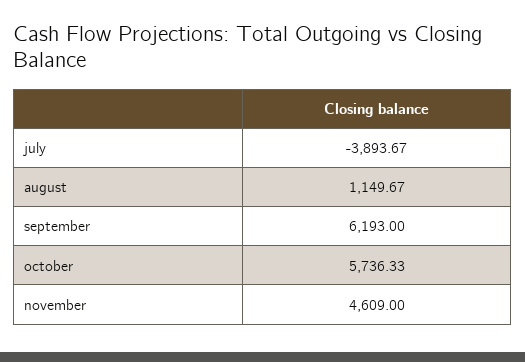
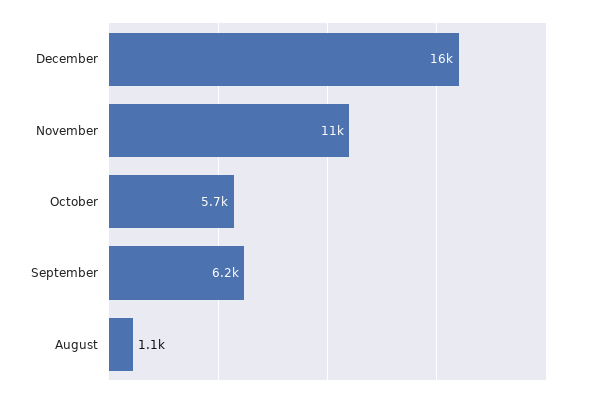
july: -3893.67 -> none
november: 4609 -> 11000
December: none -> 16000

